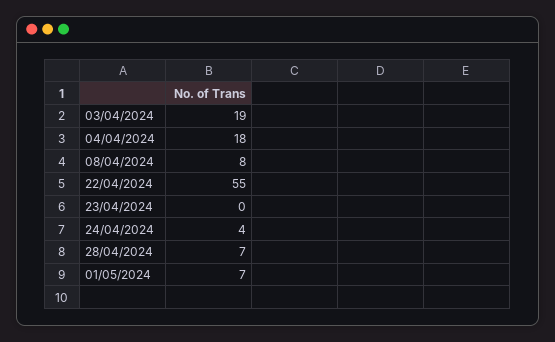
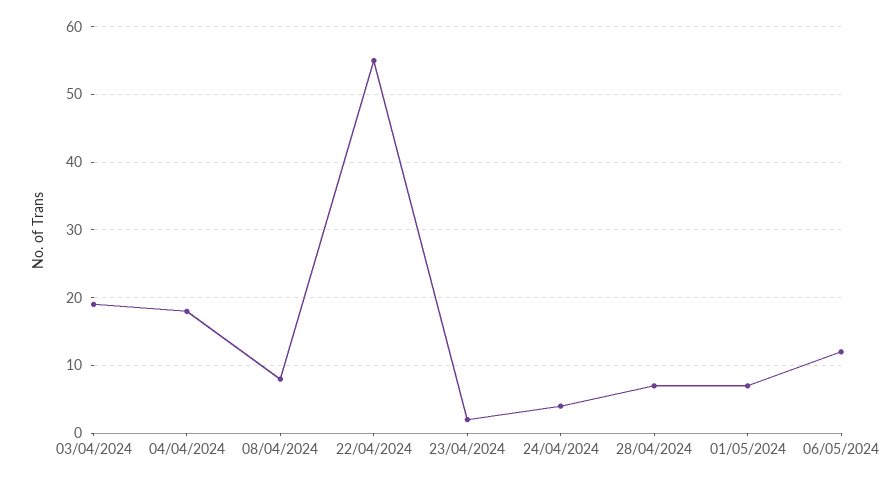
23/04/2024: 0 -> 2
06/05/2024: none -> 12

